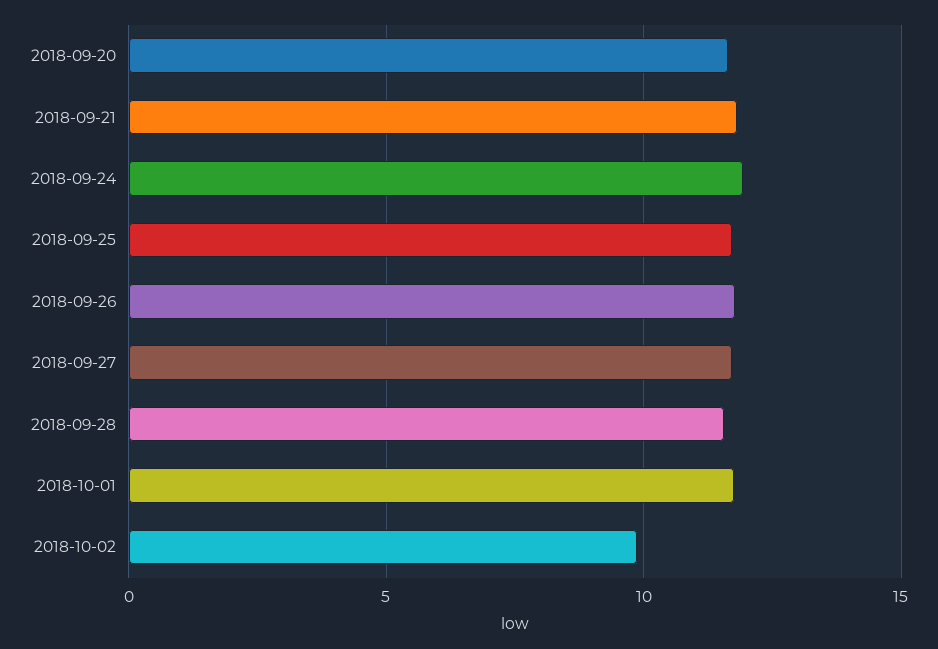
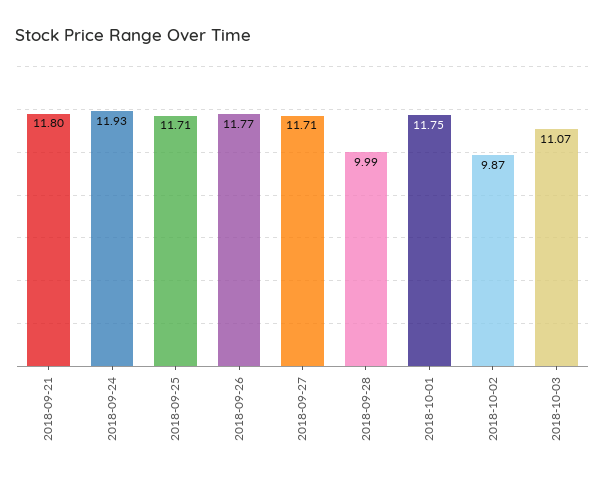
2018-09-20: 11.5 -> none
2018-09-28: 11.5 -> 9.99
2018-10-03: none -> 11.07

